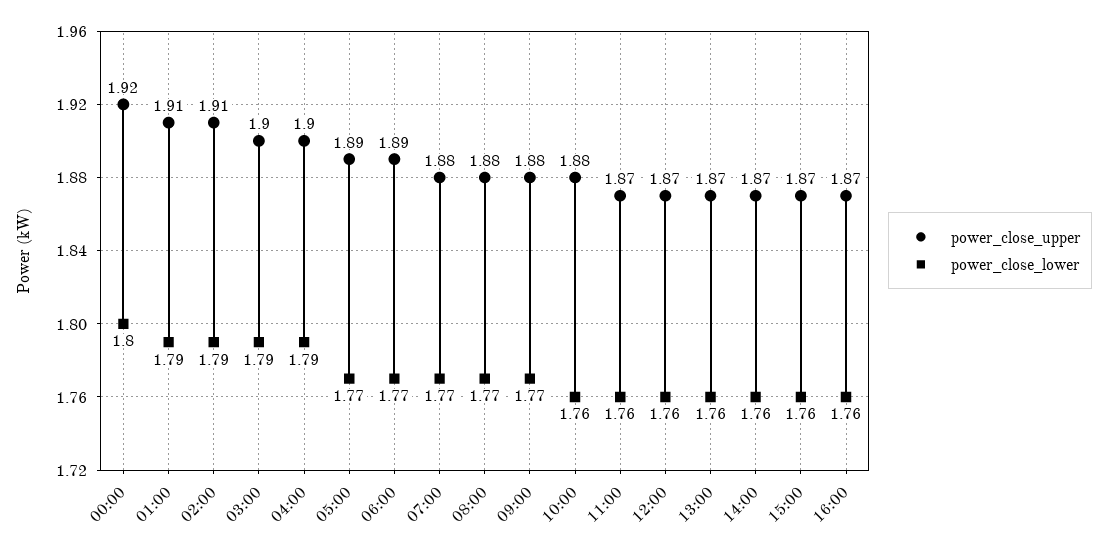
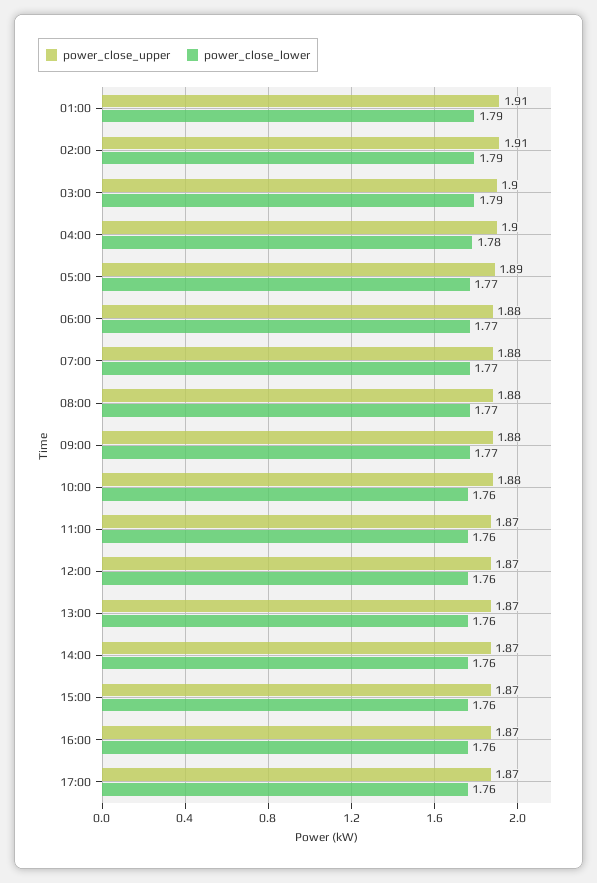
power_close_upper, 00:00: 1.92 -> none
power_close_lower, 00:00: 1.8 -> none
power_close_lower, 04:00: 1.79 -> 1.78
power_close_upper, 06:00: 1.89 -> 1.88
power_close_upper, 17:00: none -> 1.87
power_close_lower, 17:00: none -> 1.76

